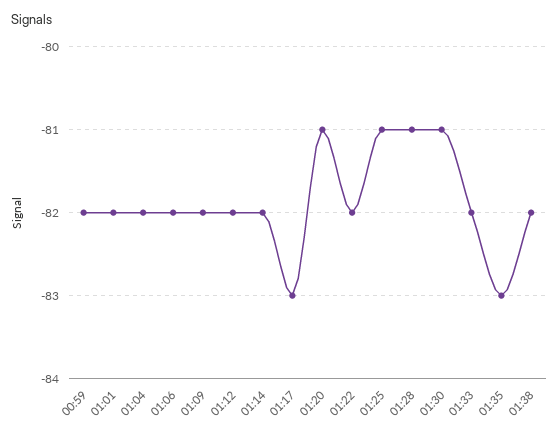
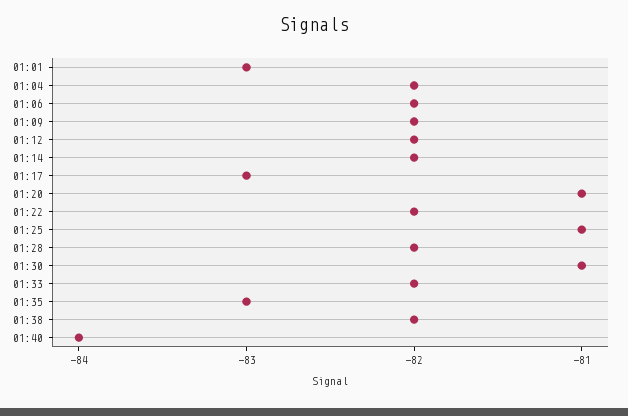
00:59: -82 -> none
01:01: -82 -> -83
01:28: -81 -> -82
01:40: none -> -84

